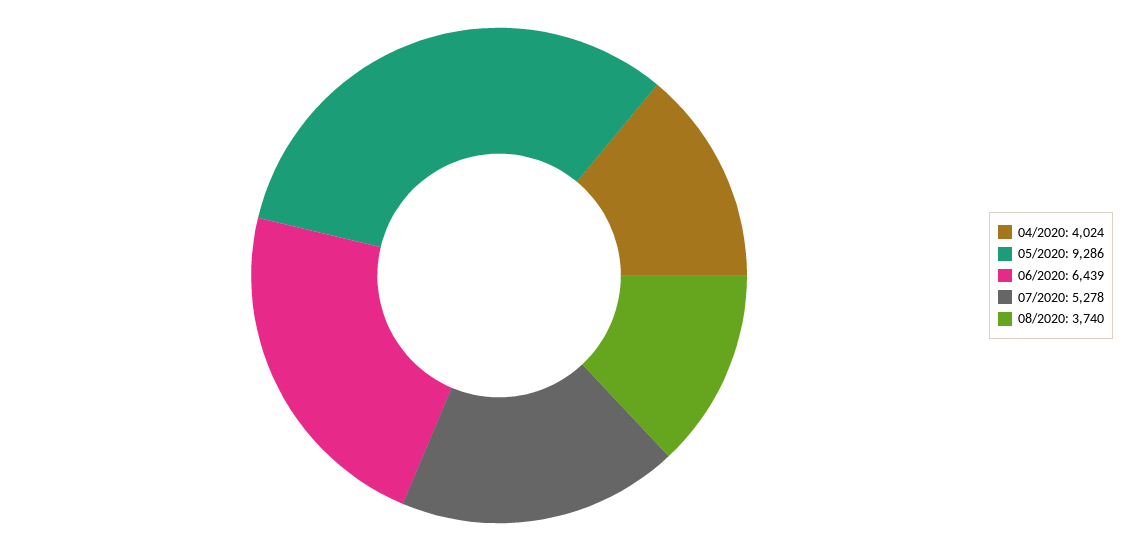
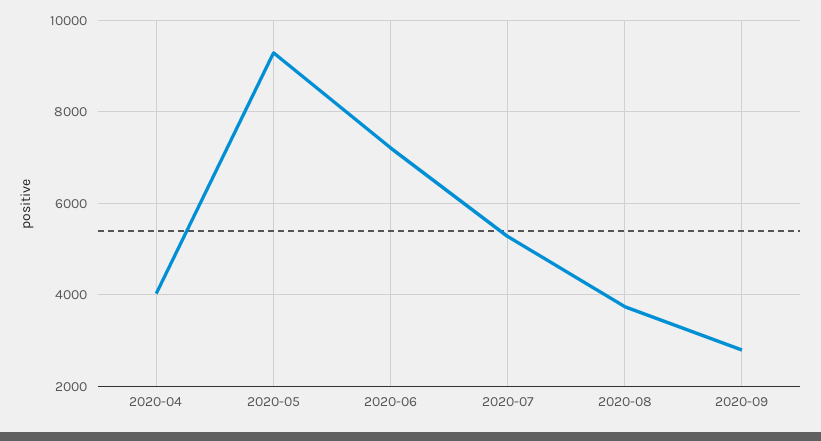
06/2020: 6439 -> 7200
2020-09: none -> 2800

